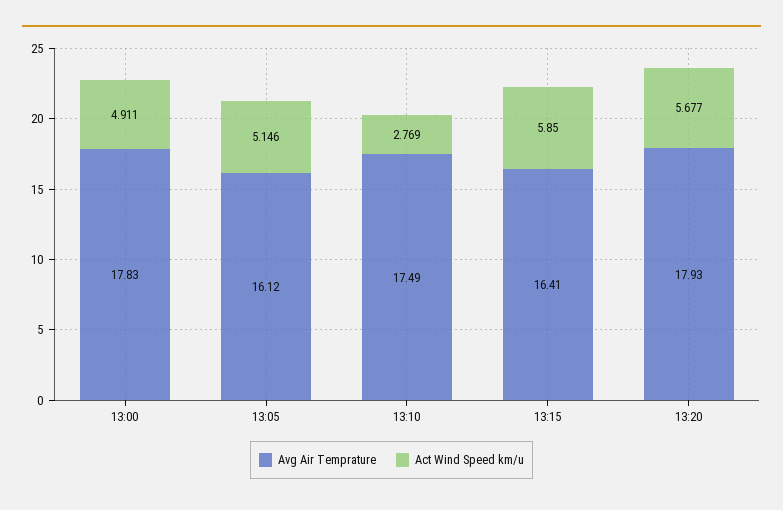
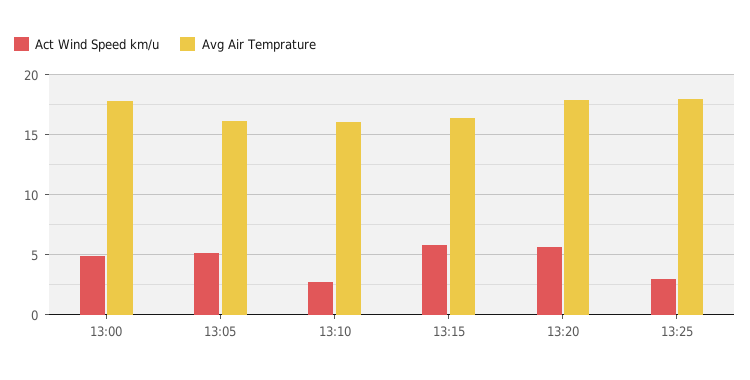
Avg Air Temprature, 13:10: 17.49 -> 16
Act Wind Speed km/u, 13:25: none -> 3
Avg Air Temprature, 13:25: none -> 18

